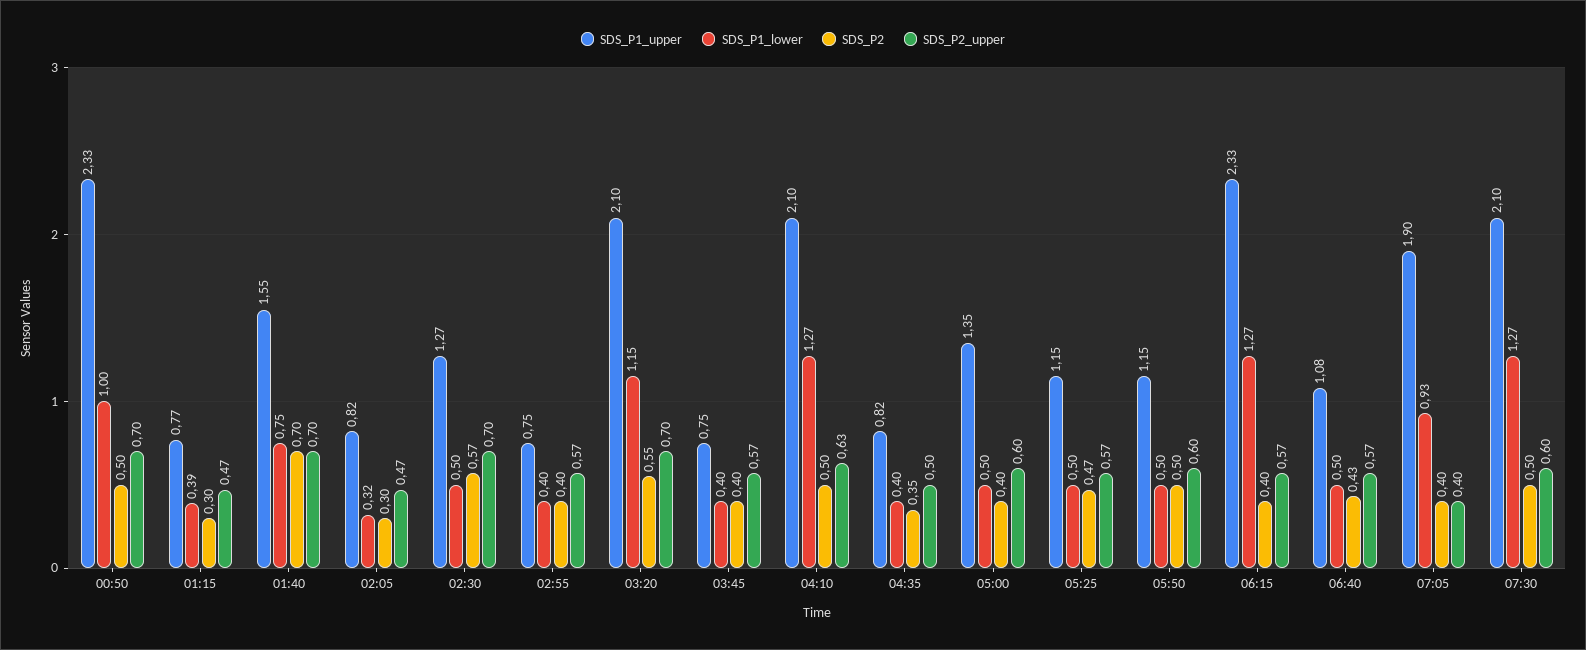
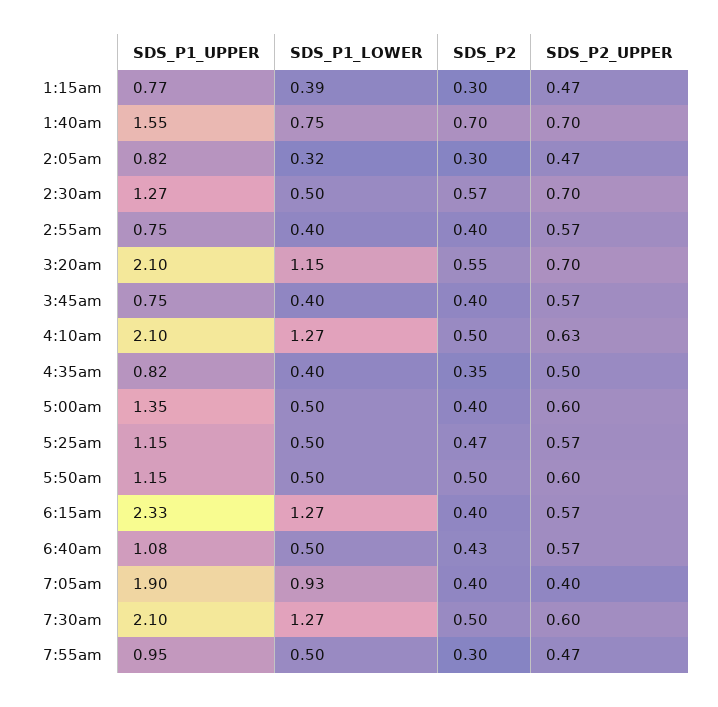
SDS_P1_upper, 00:50: 2.33 -> none
SDS_P1_lower, 00:50: 1 -> none
SDS_P2, 00:50: 0.5 -> none
SDS_P2_upper, 00:50: 0.7 -> none
SDS_P1_upper, 7:55am: none -> 0.95
SDS_P1_lower, 7:55am: none -> 0.5
SDS_P2, 7:55am: none -> 0.3
SDS_P2_upper, 7:55am: none -> 0.47

